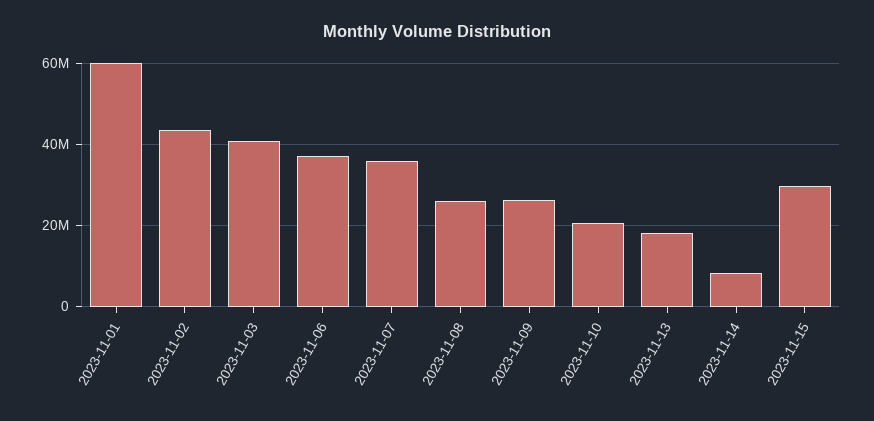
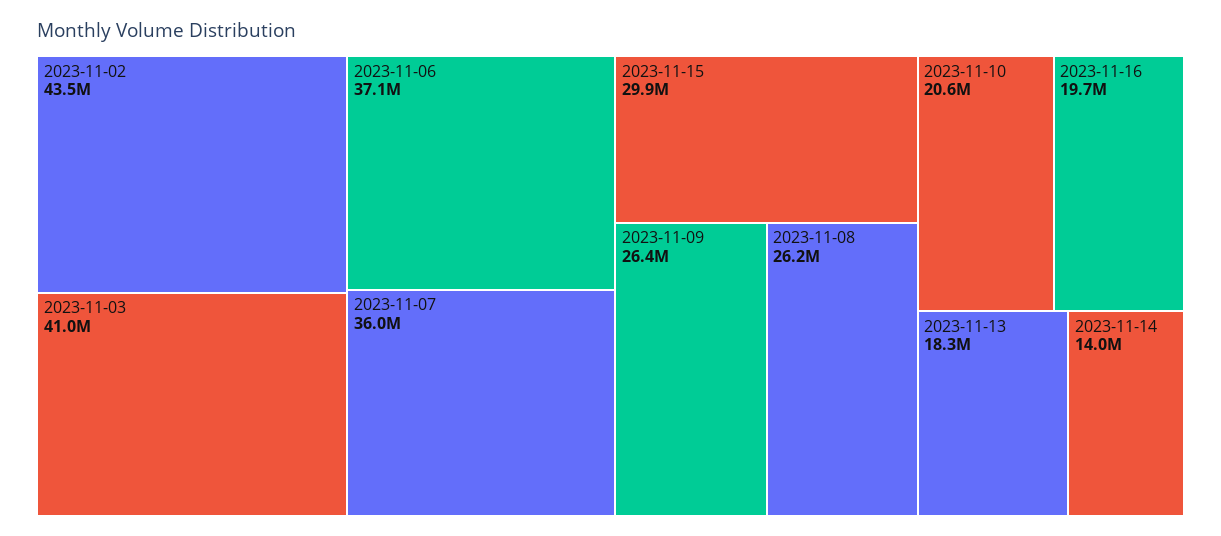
2023-11-01: 60000000 -> none
2023-11-14: 8000000 -> 14000000
2023-11-16: none -> 19700000

